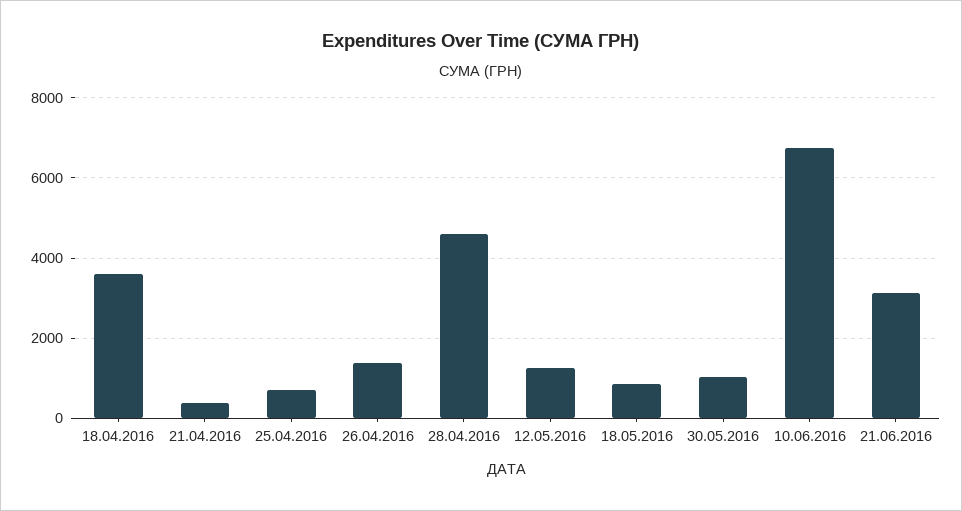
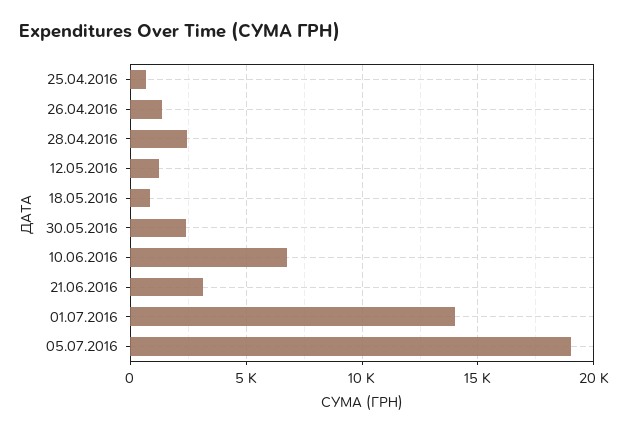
18.04.2016: 3600 -> none
21.04.2016: 400 -> none
28.04.2016: 4600 -> 2500
30.05.2016: 1000 -> 2500
01.07.2016: none -> 14000
05.07.2016: none -> 19000

